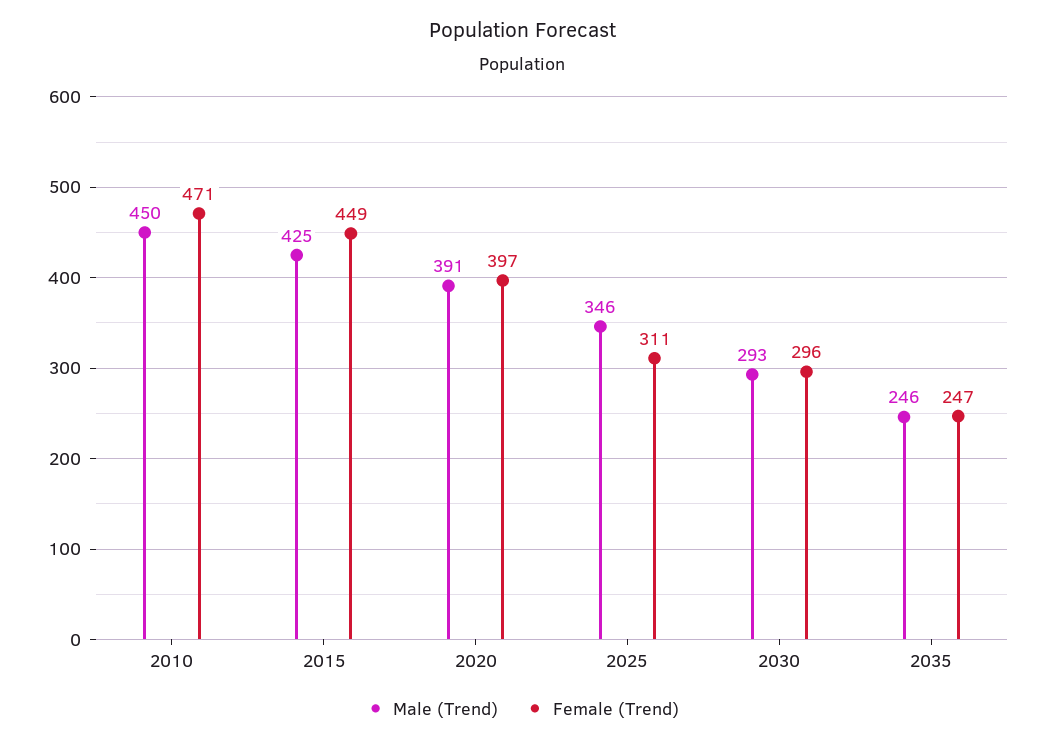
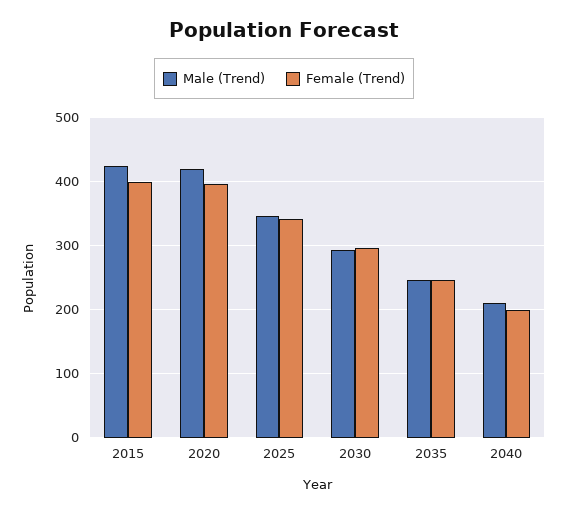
Male (Trend), 2010: 450 -> none
Female (Trend), 2010: 471 -> none
Female (Trend), 2015: 449 -> 400
Male (Trend), 2020: 391 -> 420
Female (Trend), 2025: 311 -> 340
Male (Trend), 2040: none -> 210
Female (Trend), 2040: none -> 200

